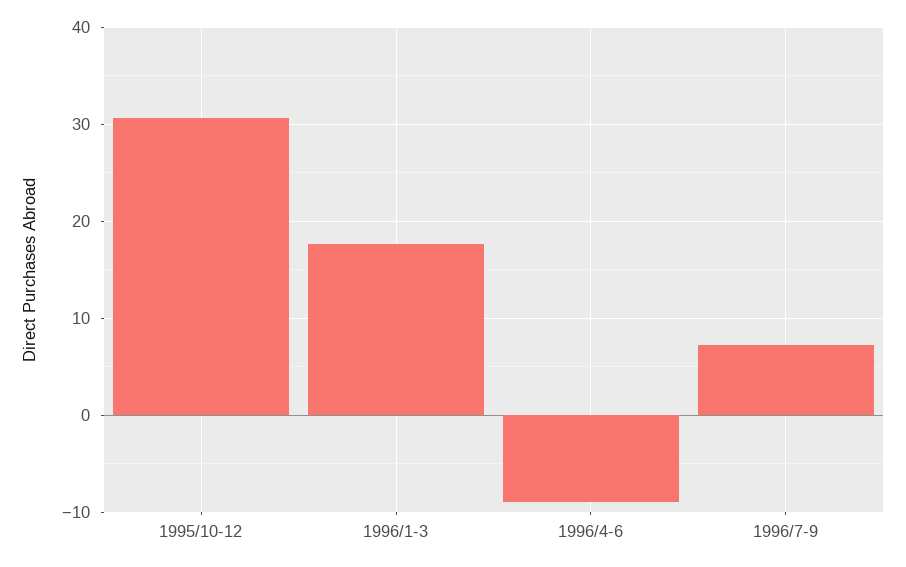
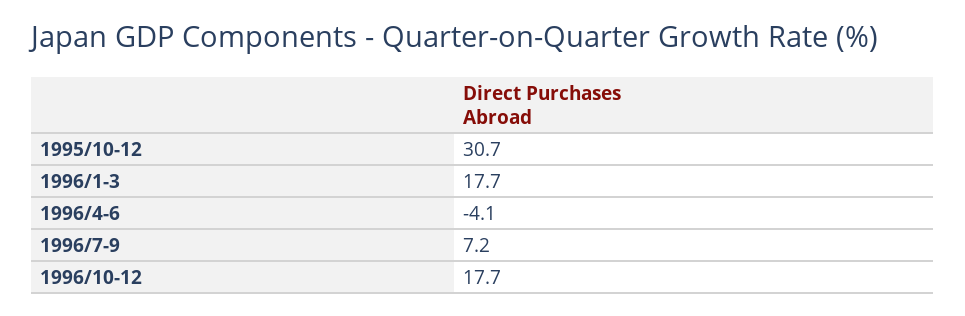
1996/4-6: -9 -> -4.1
1996/10-12: none -> 17.7

